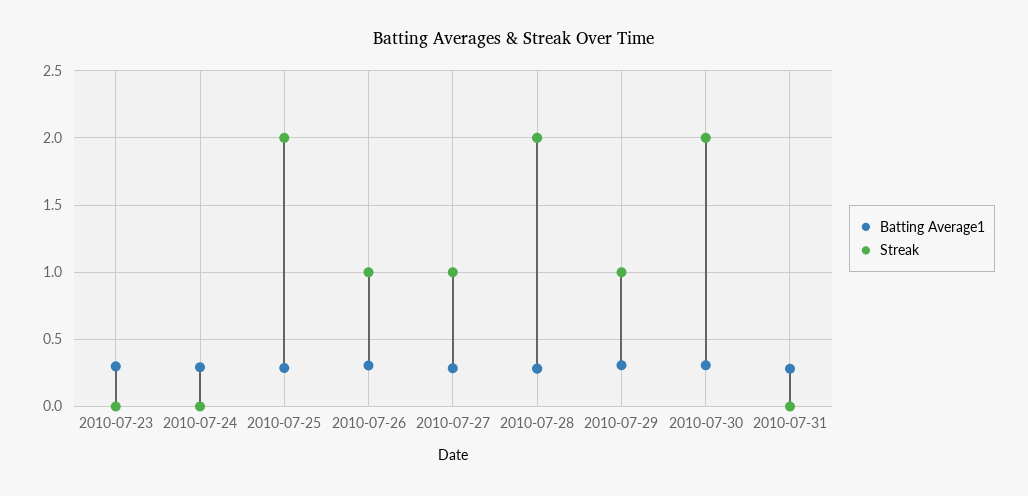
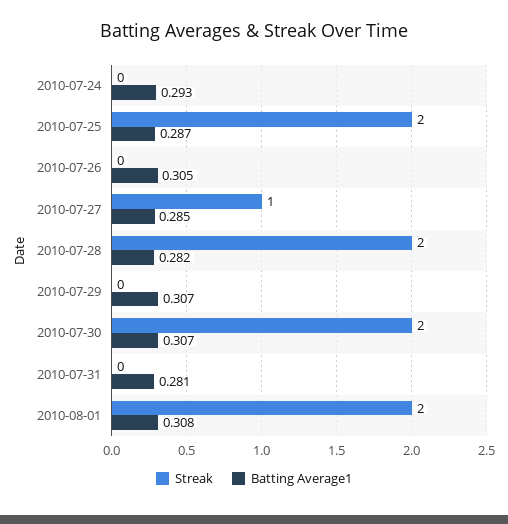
Batting Average1, 2010-07-23: 0.3 -> none
Streak, 2010-07-23: 0 -> none
Streak, 2010-07-26: 1 -> 0
Streak, 2010-07-29: 1 -> 0
Streak, 2010-08-01: none -> 2
Batting Average1, 2010-08-01: none -> 0.308

